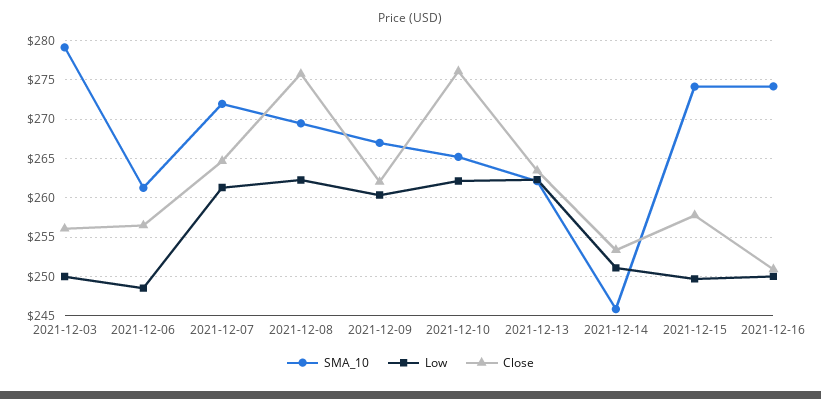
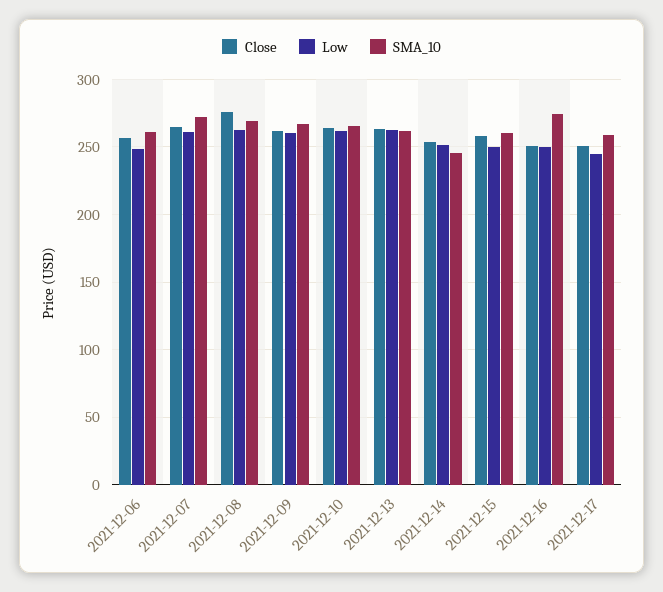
SMA_10, 2021-12-03: 279 -> none
Low, 2021-12-03: 250 -> none
Close, 2021-12-03: 256 -> none
Close, 2021-12-10: 276 -> 265
SMA_10, 2021-12-15: 274 -> 260
Close, 2021-12-17: none -> 250
Low, 2021-12-17: none -> 245
SMA_10, 2021-12-17: none -> 260

